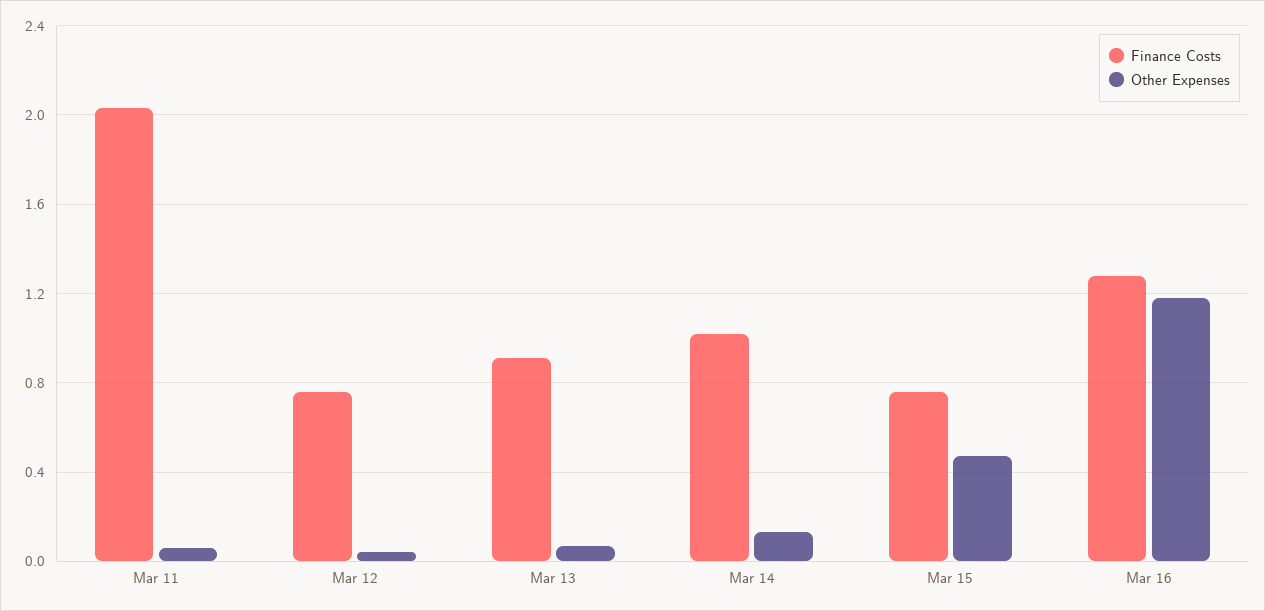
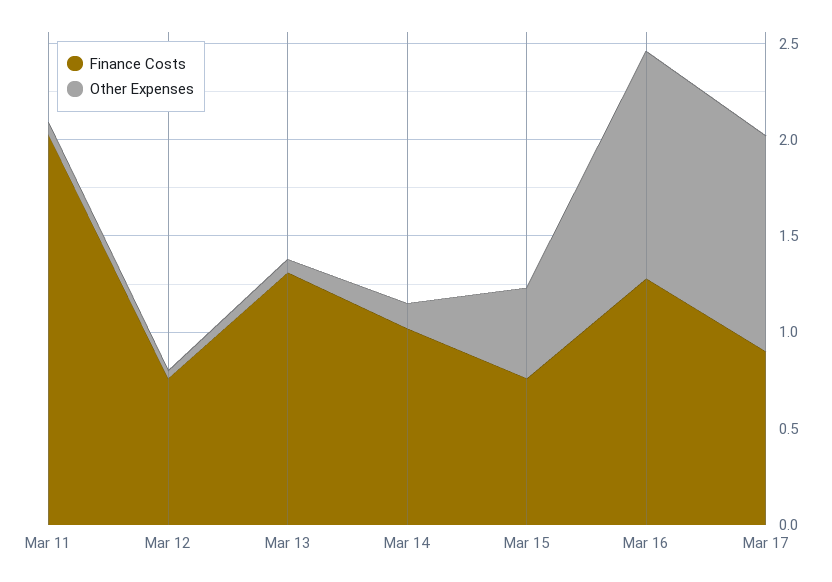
Finance Costs, Mar 13: 0.9 -> 1.3
Finance Costs, Mar 17: none -> 0.9
Other Expenses, Mar 17: none -> 1.1

